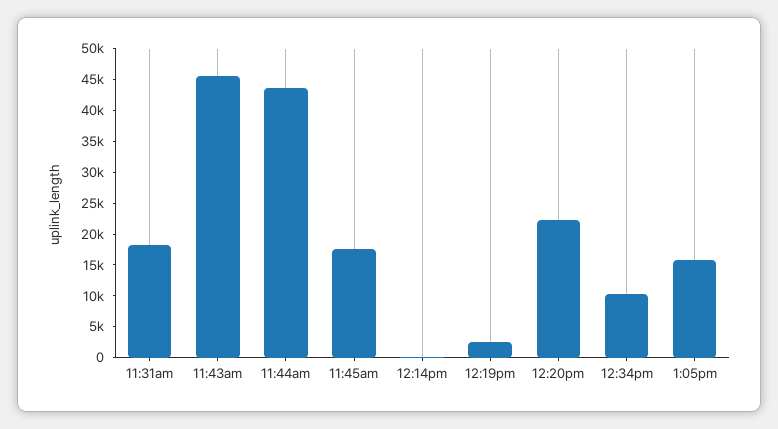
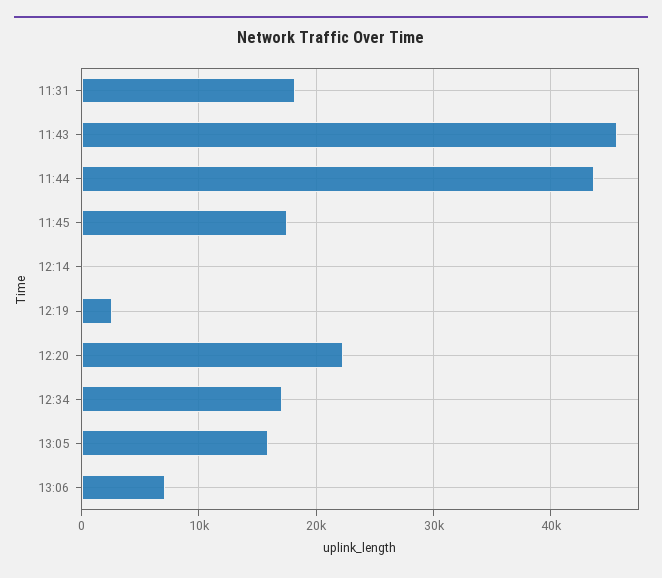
12:34pm: 10000 -> 17000
13:06: none -> 7000

